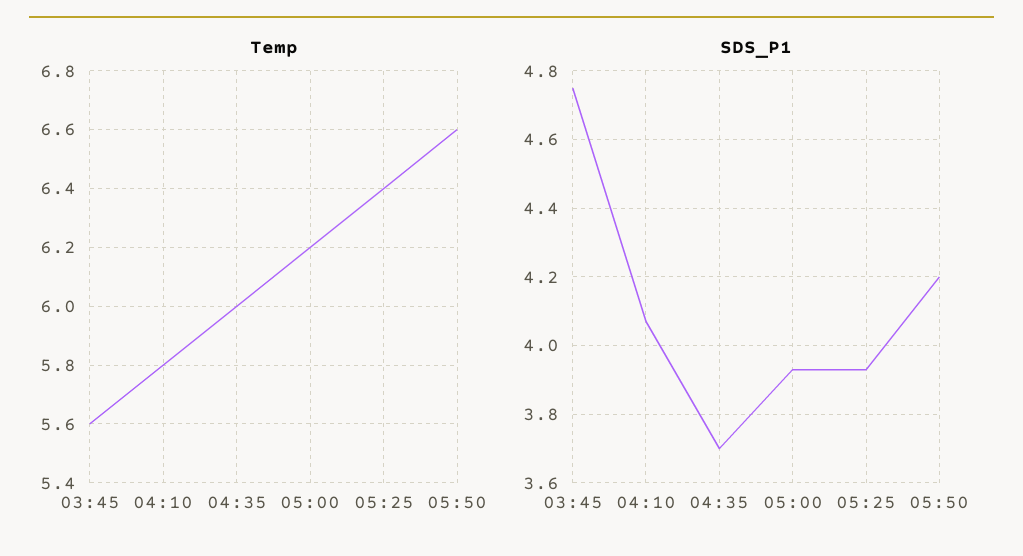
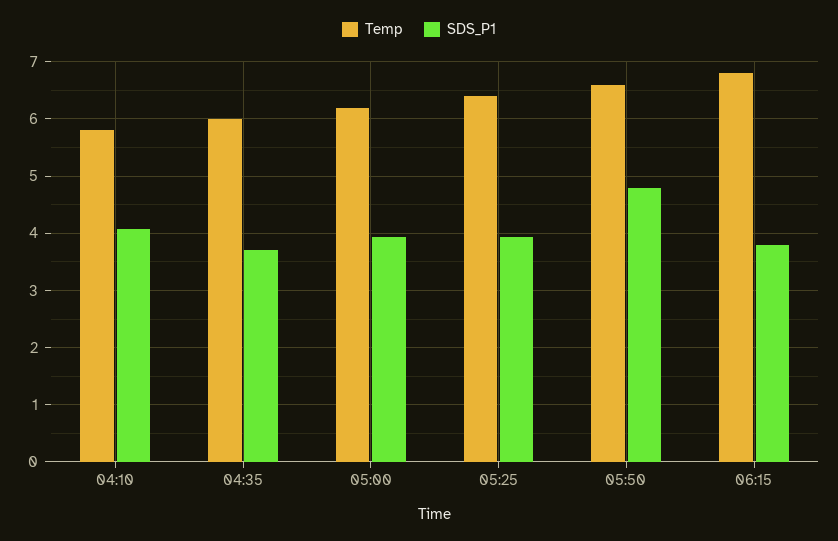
Temp, 03:45: 5.6 -> none
SDS_P1, 03:45: 4.75 -> none
SDS_P1, 05:50: 4.2 -> 4.8
Temp, 06:15: none -> 6.8
SDS_P1, 06:15: none -> 3.8

